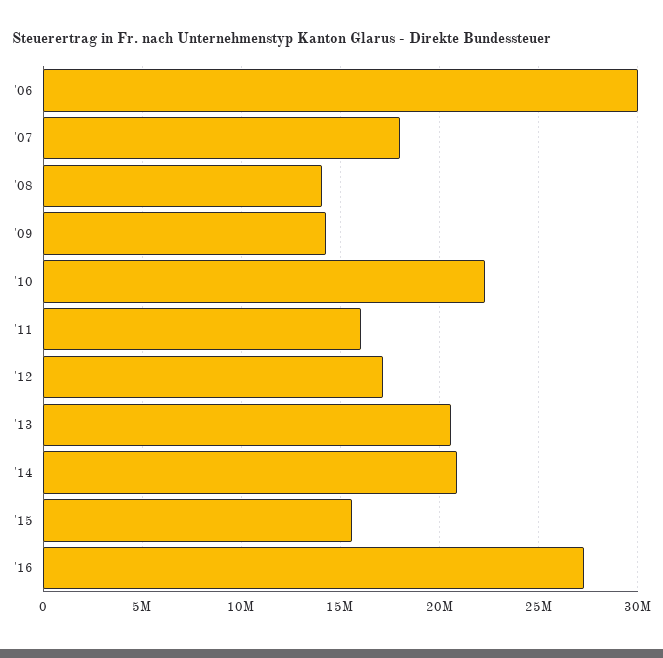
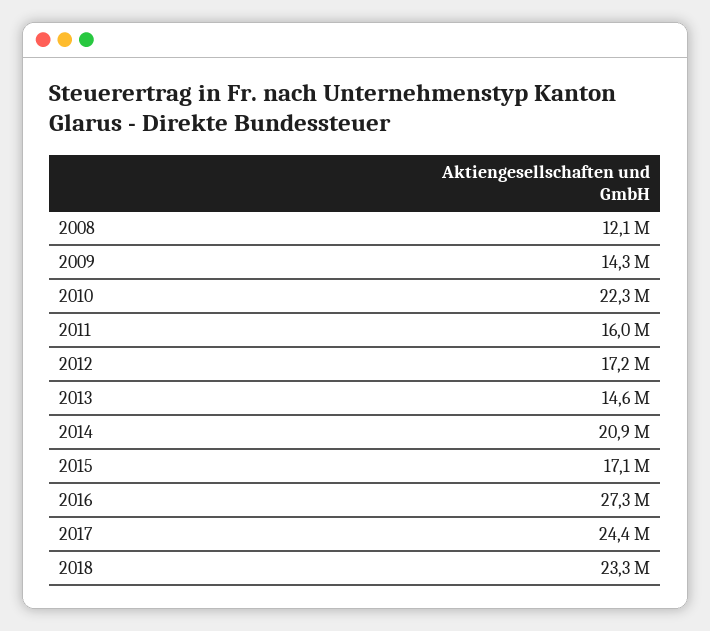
'06: 30000000 -> none
'07: 18000000 -> none
'08: 14000000 -> 12100000
'13: 20500000 -> 14600000
'15: 15500000 -> 17100000
2017: none -> 24400000
2018: none -> 23300000

